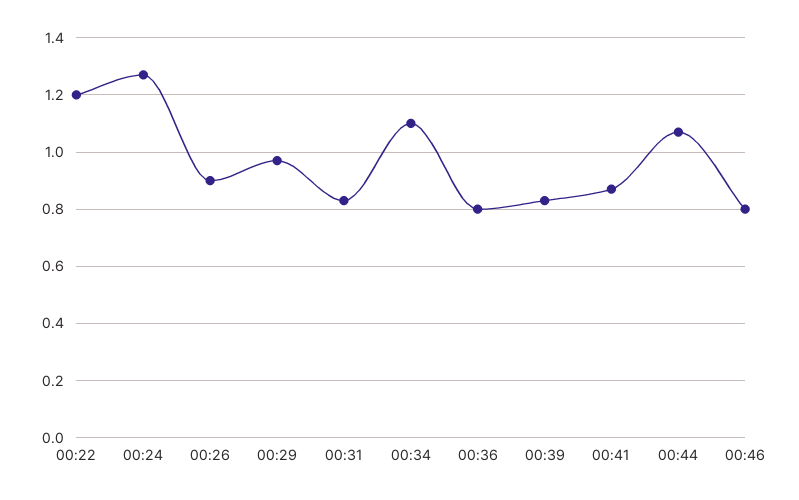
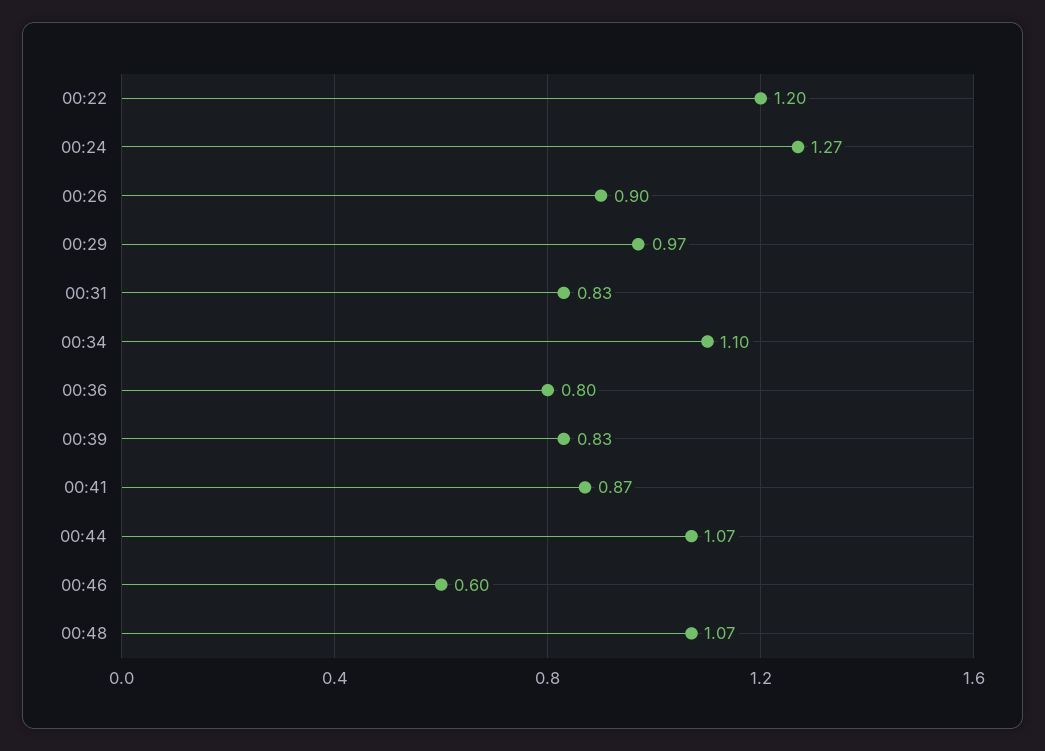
00:46: 0.8 -> 0.6
00:48: none -> 1.07

